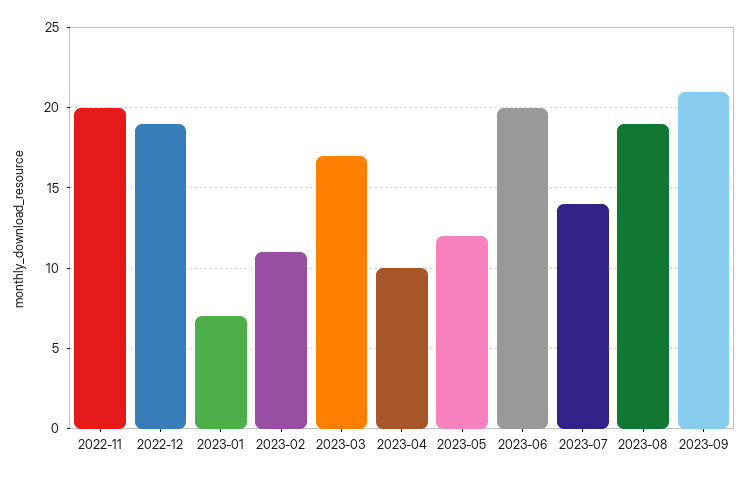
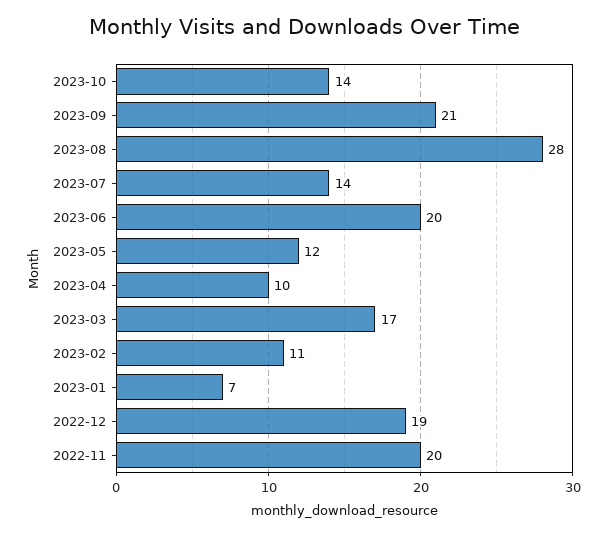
2023-08: 19 -> 28
2023-10: none -> 14

